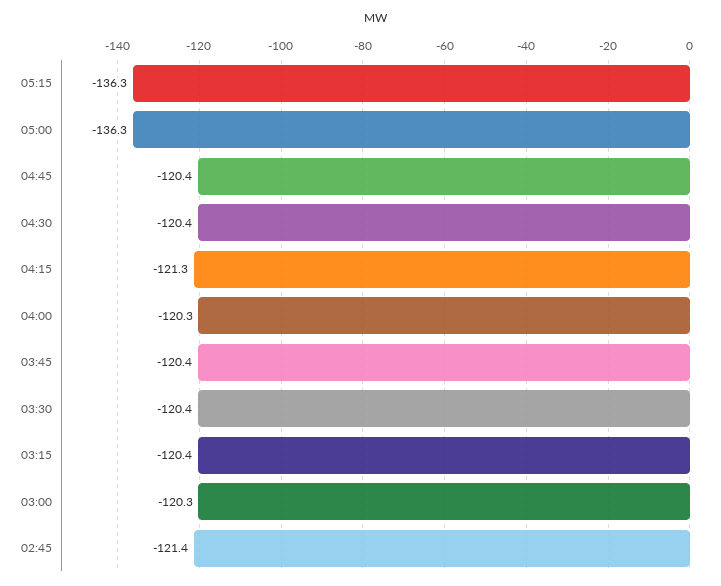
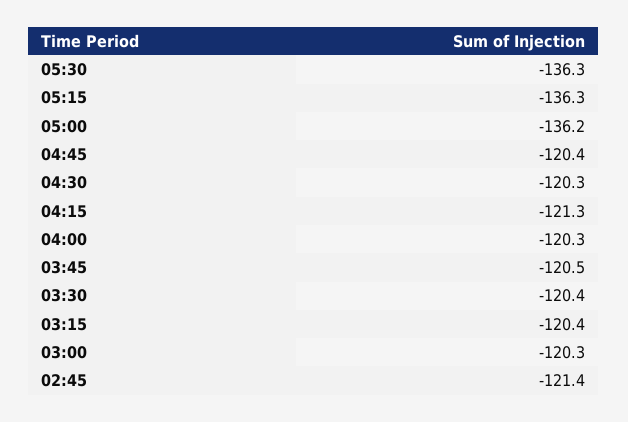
05:00: -136.3 -> -136.2
04:30: -120.4 -> -120.3
03:45: -120.4 -> -120.5
05:30: none -> -136.3

